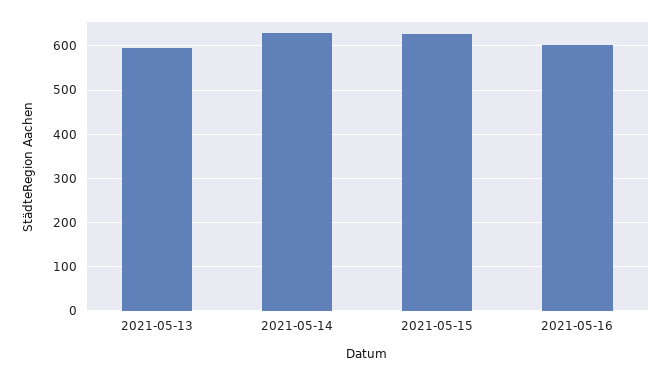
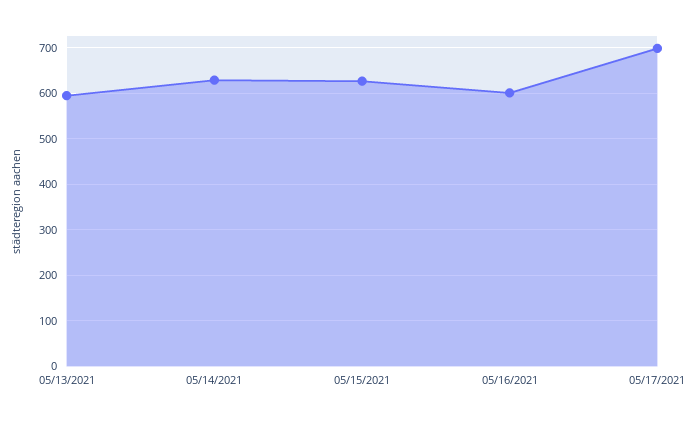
05/17/2021: none -> 700

